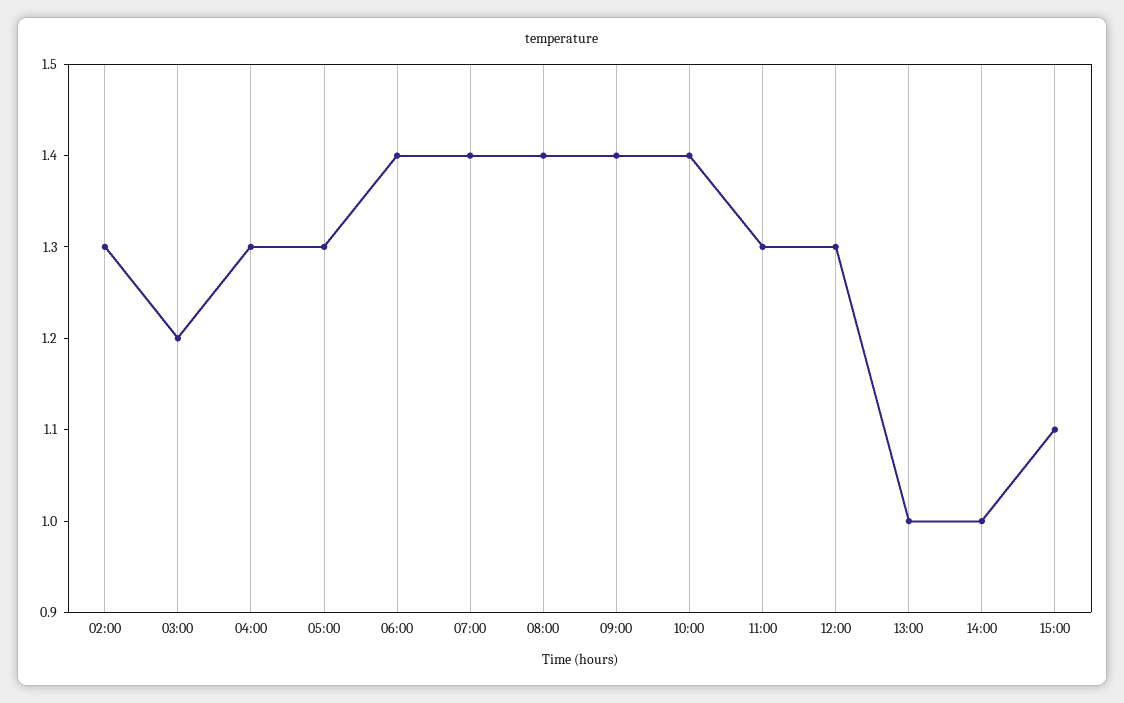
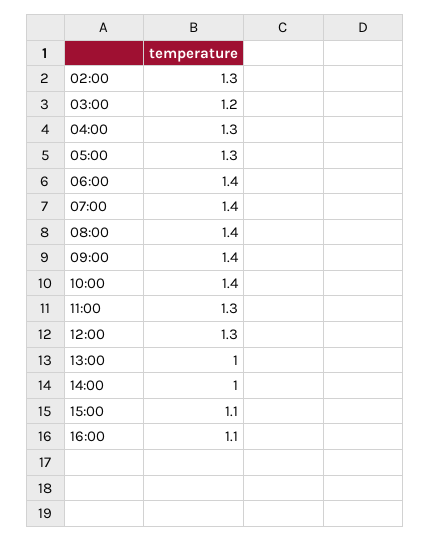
16:00: none -> 1.1

